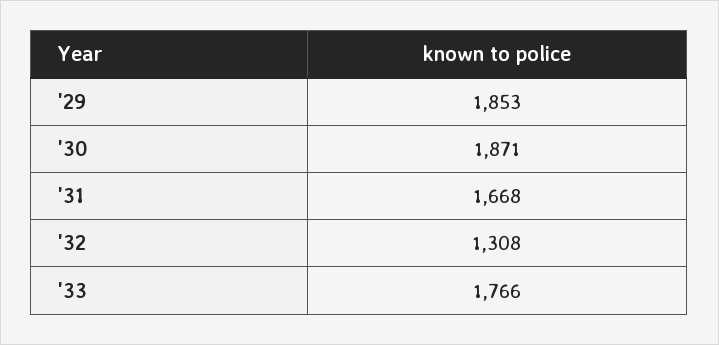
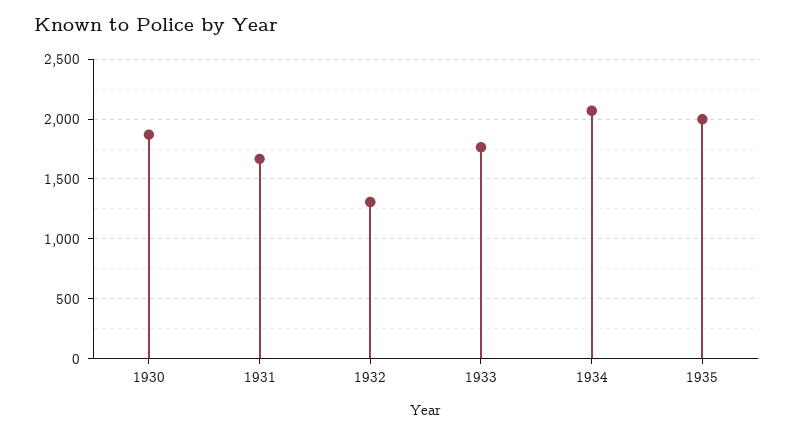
'29: 1853 -> none
1934: none -> 2100
1935: none -> 2000

